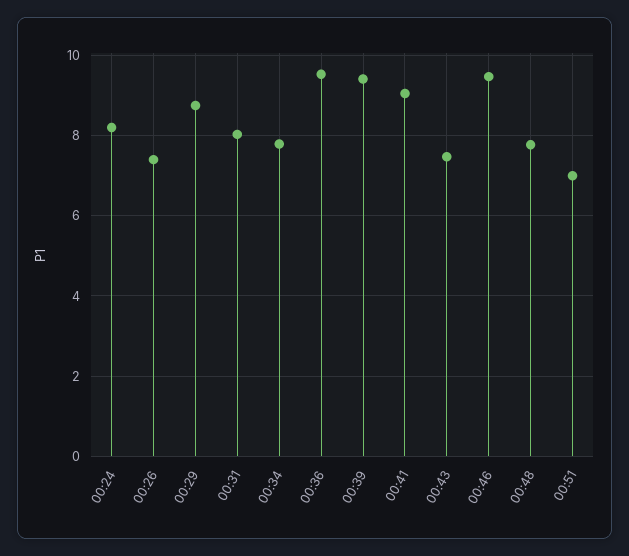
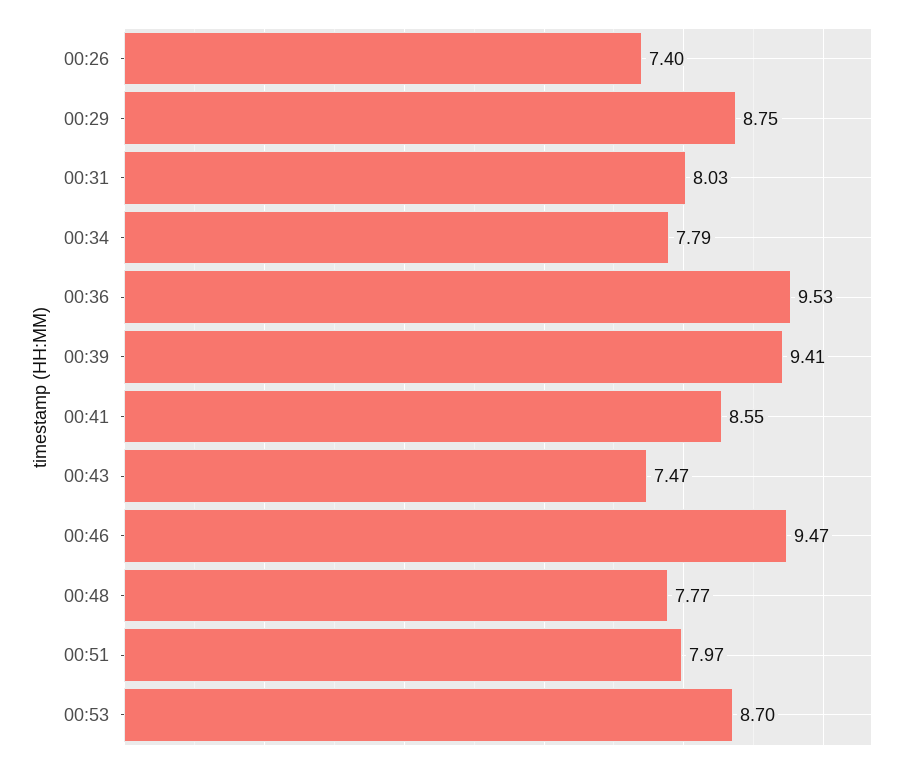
00:24: 8.2 -> none
00:41: 9 -> 8.55
00:51: 7 -> 7.97
00:53: none -> 8.7

